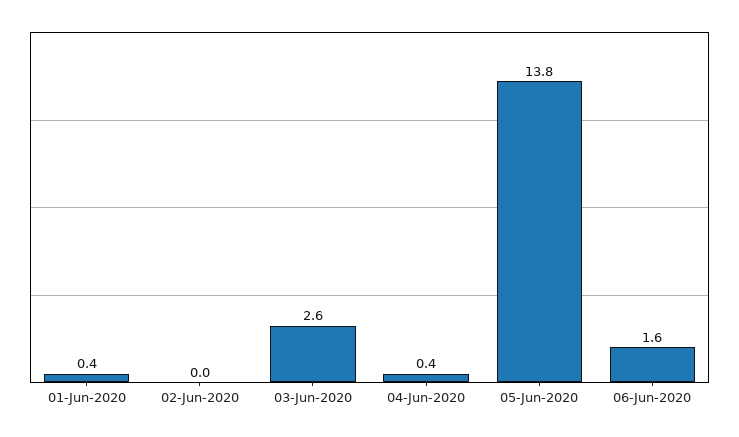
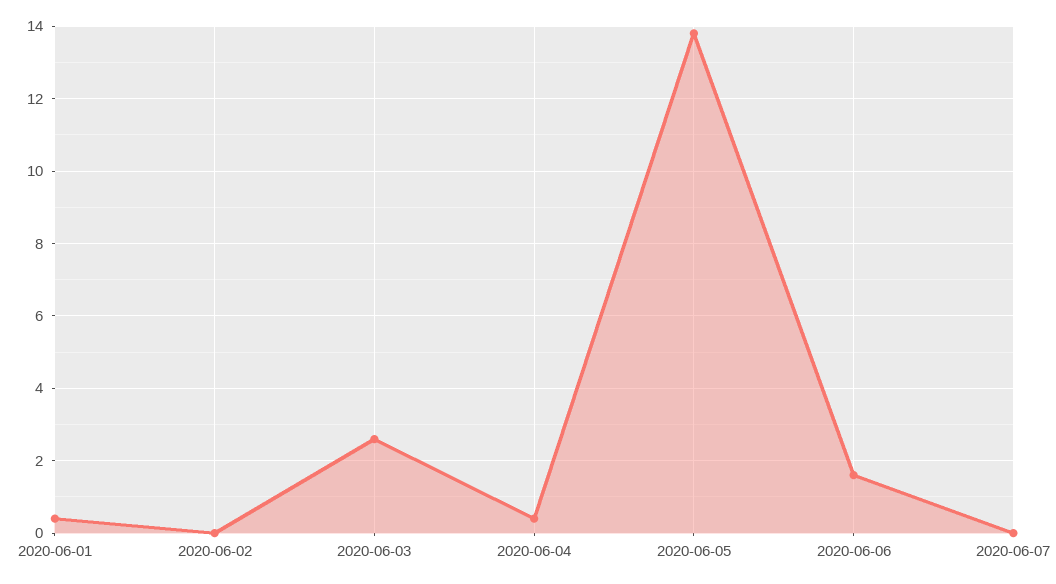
2020-06-07: none -> 0

